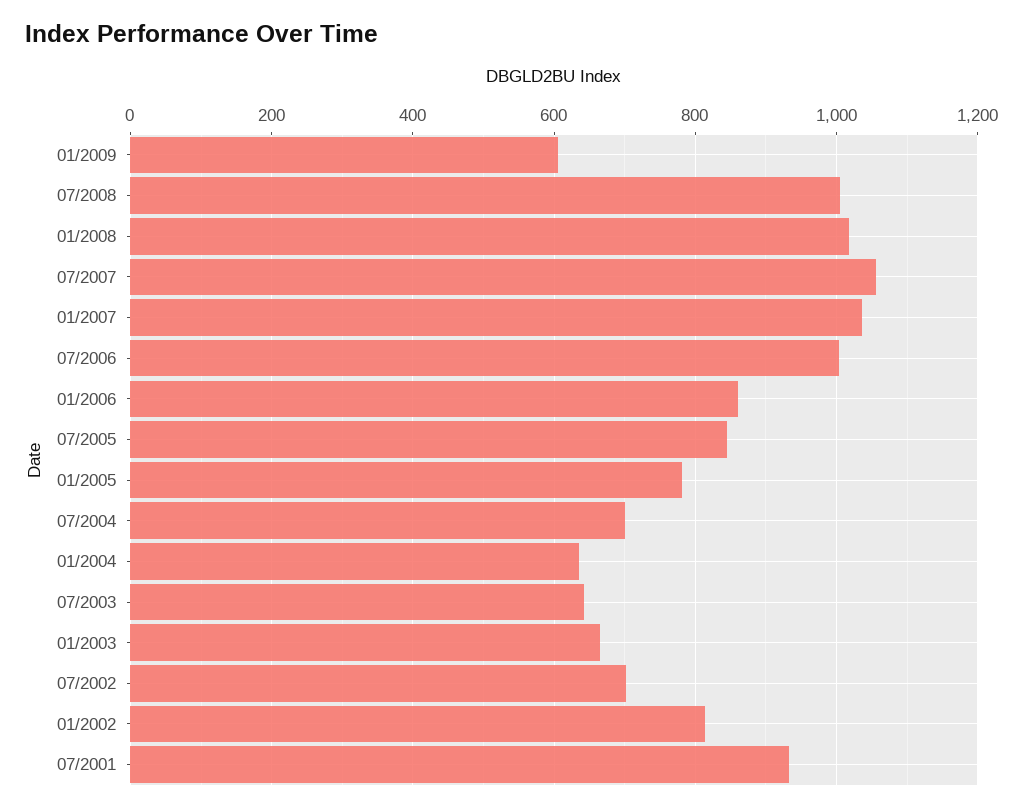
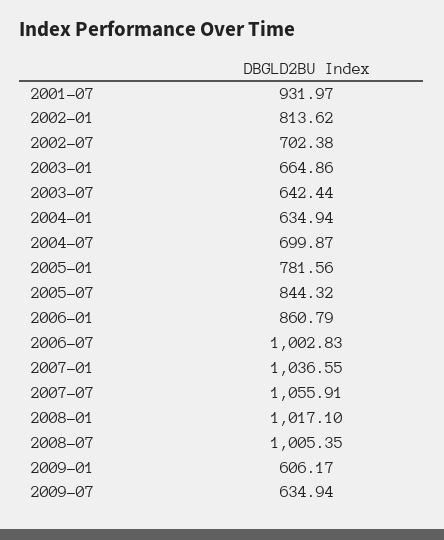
2009-07: none -> 634.94

